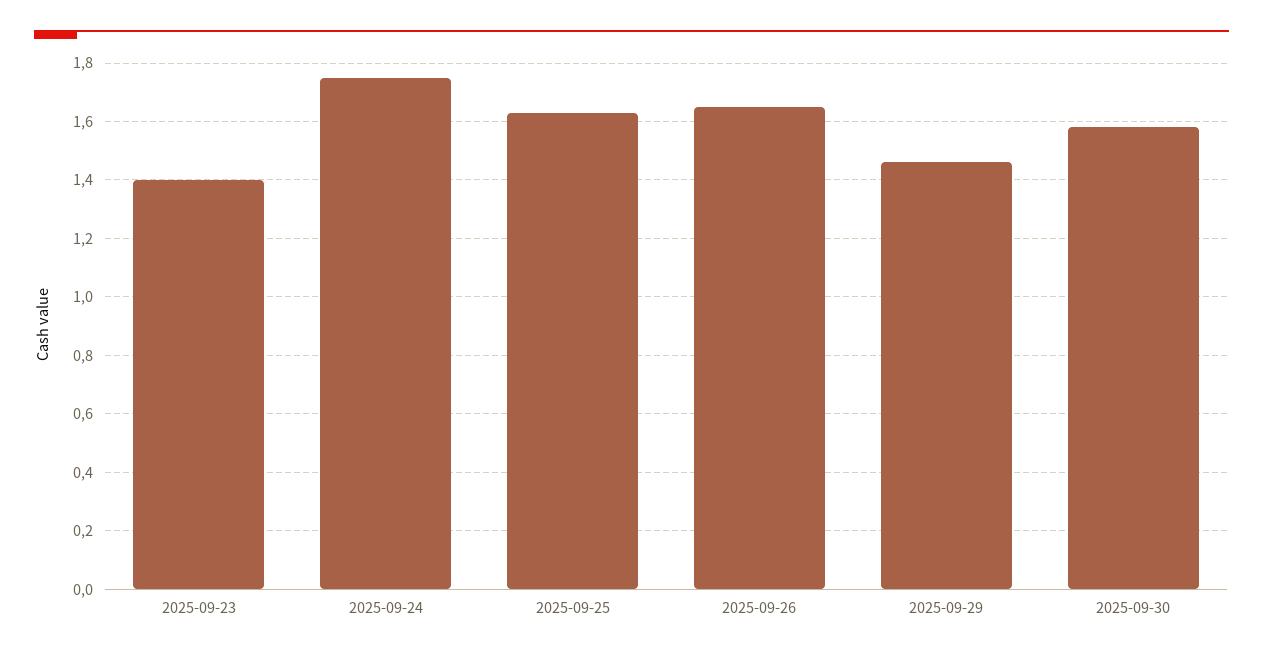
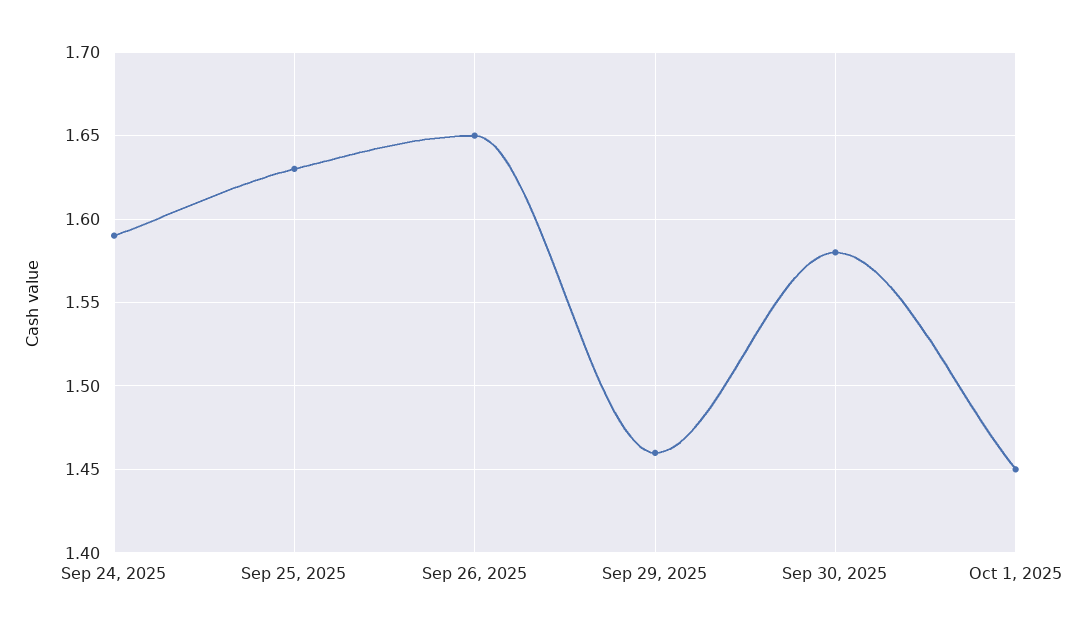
2025-09-23: 1.4 -> none
2025-09-24: 1.75 -> 1.59
Oct 1, 2025: none -> 1.45

